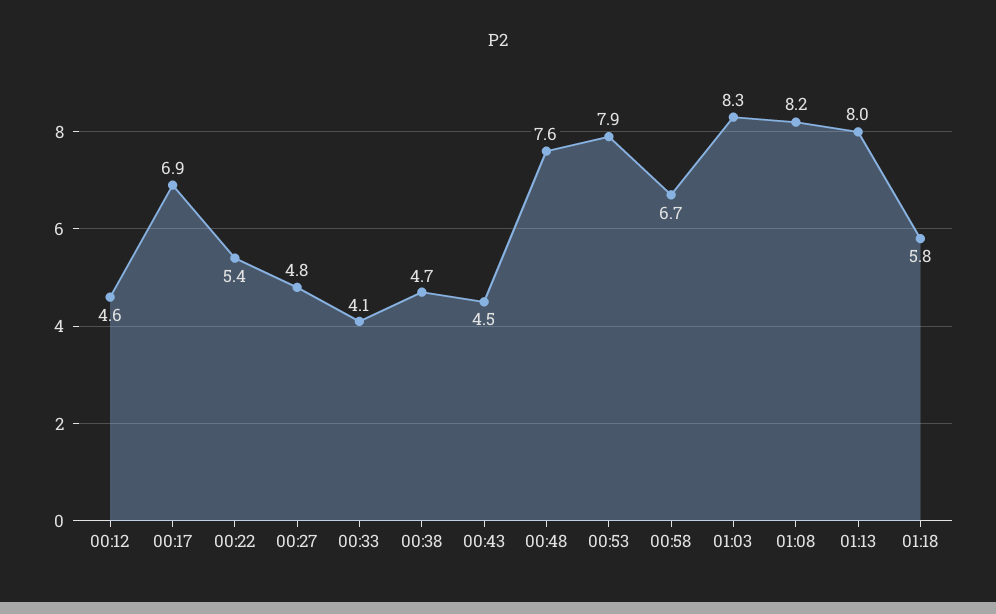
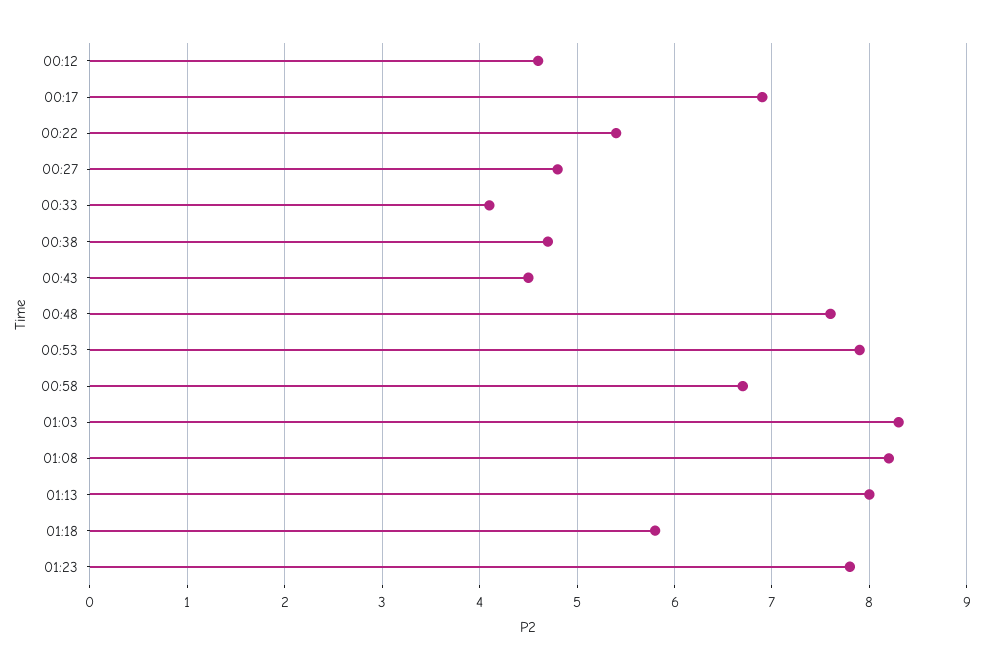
01:23: none -> 7.8

